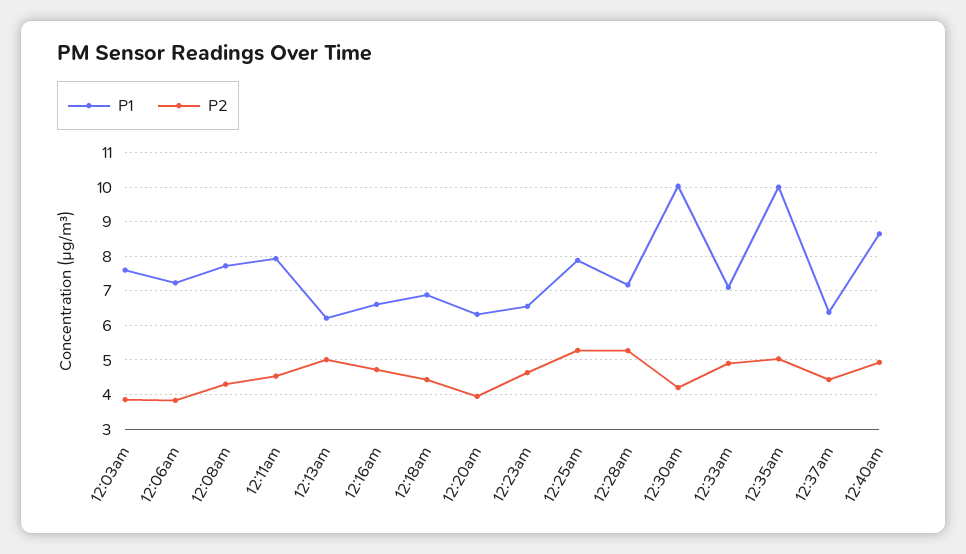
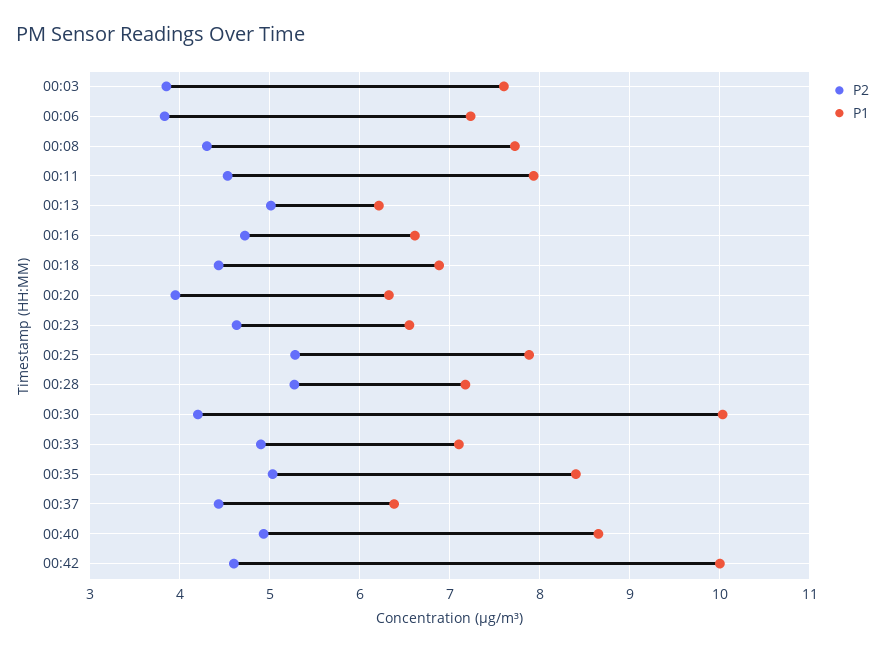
P1, 12:35am: 10 -> 8.4
P2, 00:42: none -> 4.6
P1, 00:42: none -> 10

